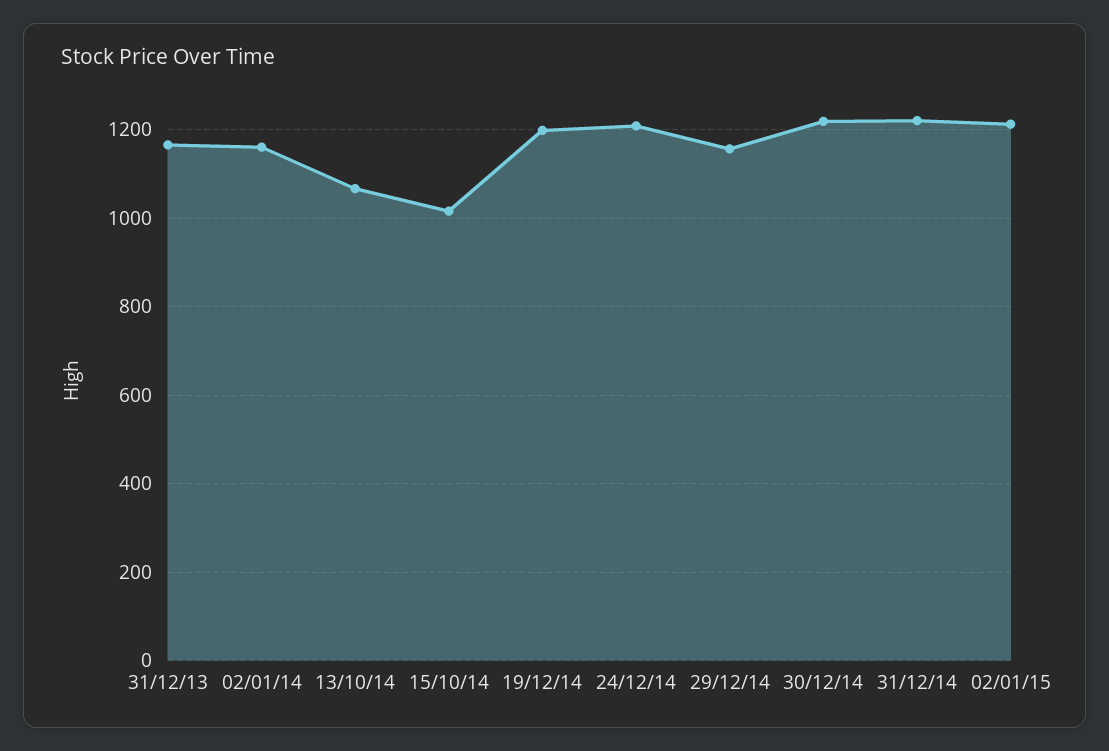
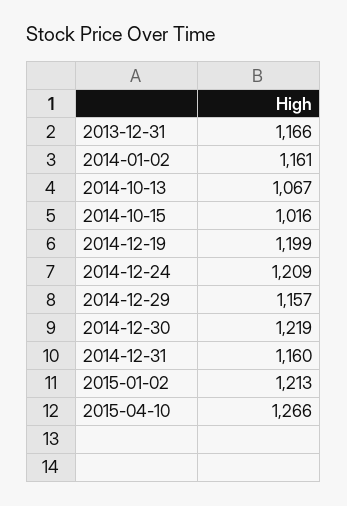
31/12/14: 1220 -> 1160
2015-04-10: none -> 1266

